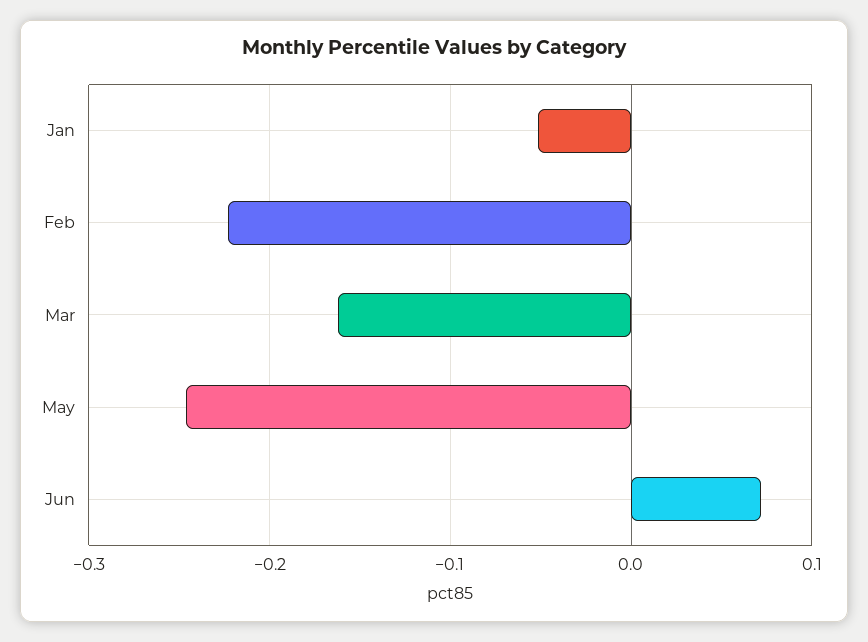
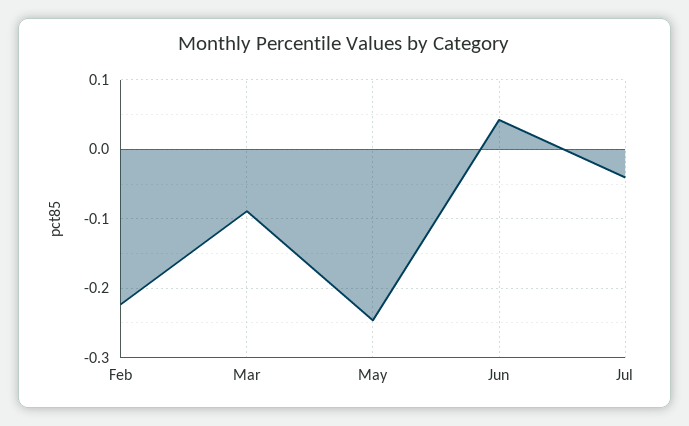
Jan: -0.05 -> none
Mar: -0.16 -> -0.09
Jun: 0.07 -> 0.04
Jul: none -> -0.04

